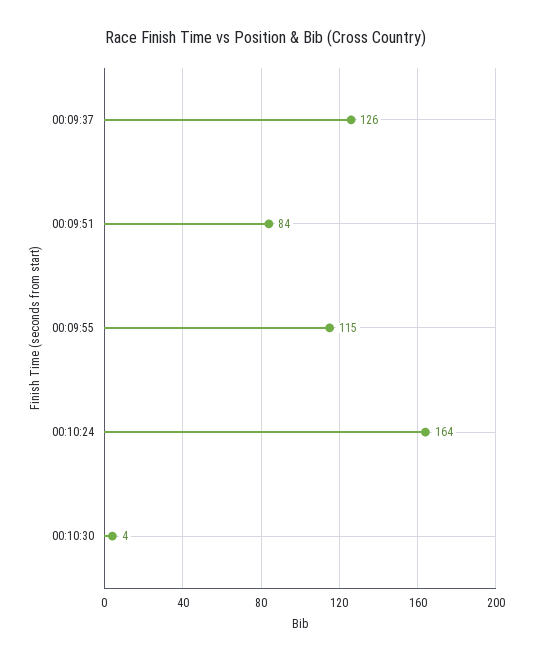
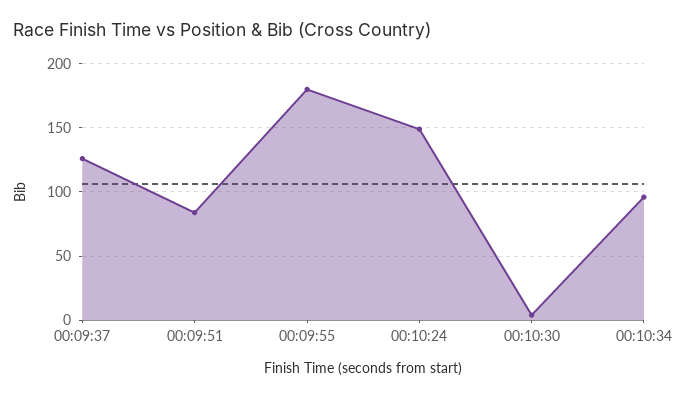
00:09:55: 115 -> 180
00:10:24: 164 -> 150
00:10:34: none -> 95

